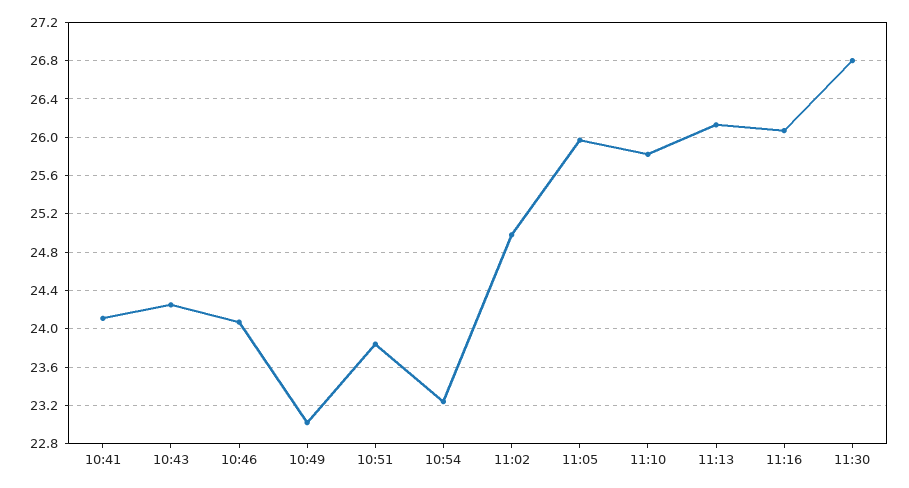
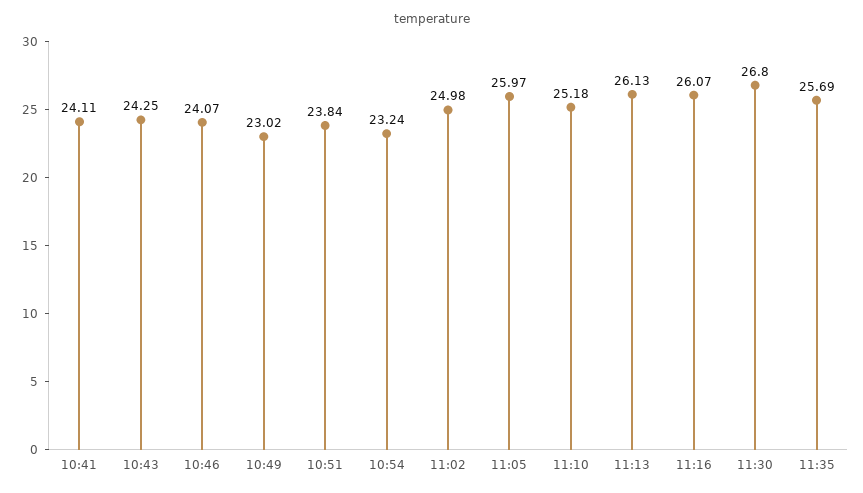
11:10: 25.8 -> 25.18
11:35: none -> 25.69

